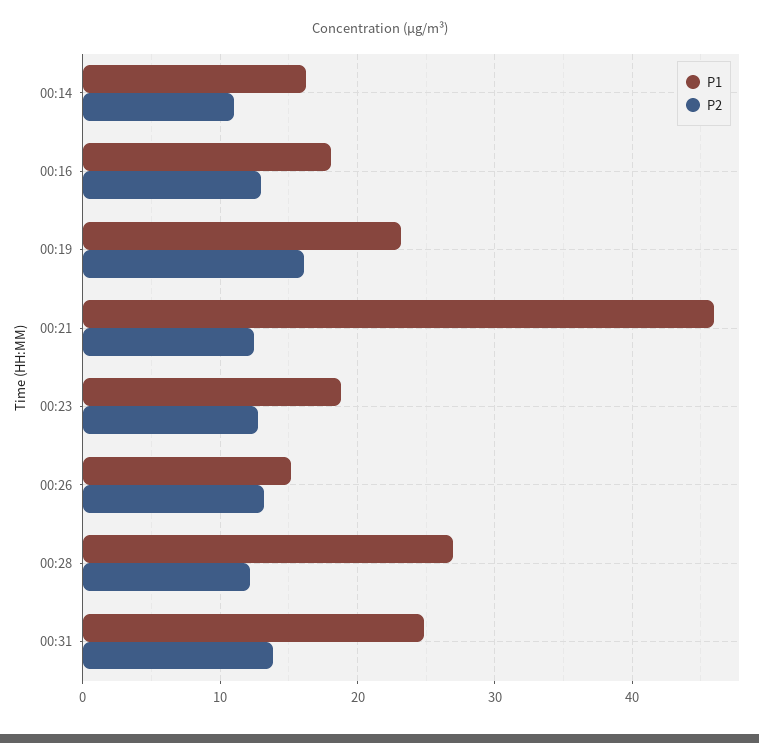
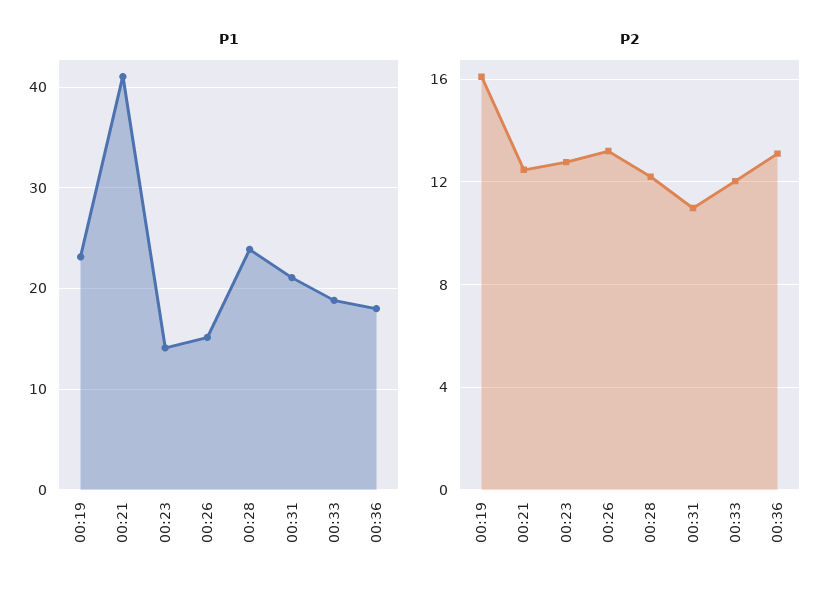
P1, 00:14: 16 -> none
P2, 00:14: 11 -> none
P1, 00:16: 18 -> none
P2, 00:16: 13 -> none
P1, 00:21: 46 -> 41
P1, 00:23: 19 -> 14
P1, 00:28: 27 -> 24
P1, 00:31: 25 -> 21
P2, 00:31: 14 -> 11
P1, 00:33: none -> 19
P1, 00:36: none -> 18
P2, 00:33: none -> 12
P2, 00:36: none -> 13

